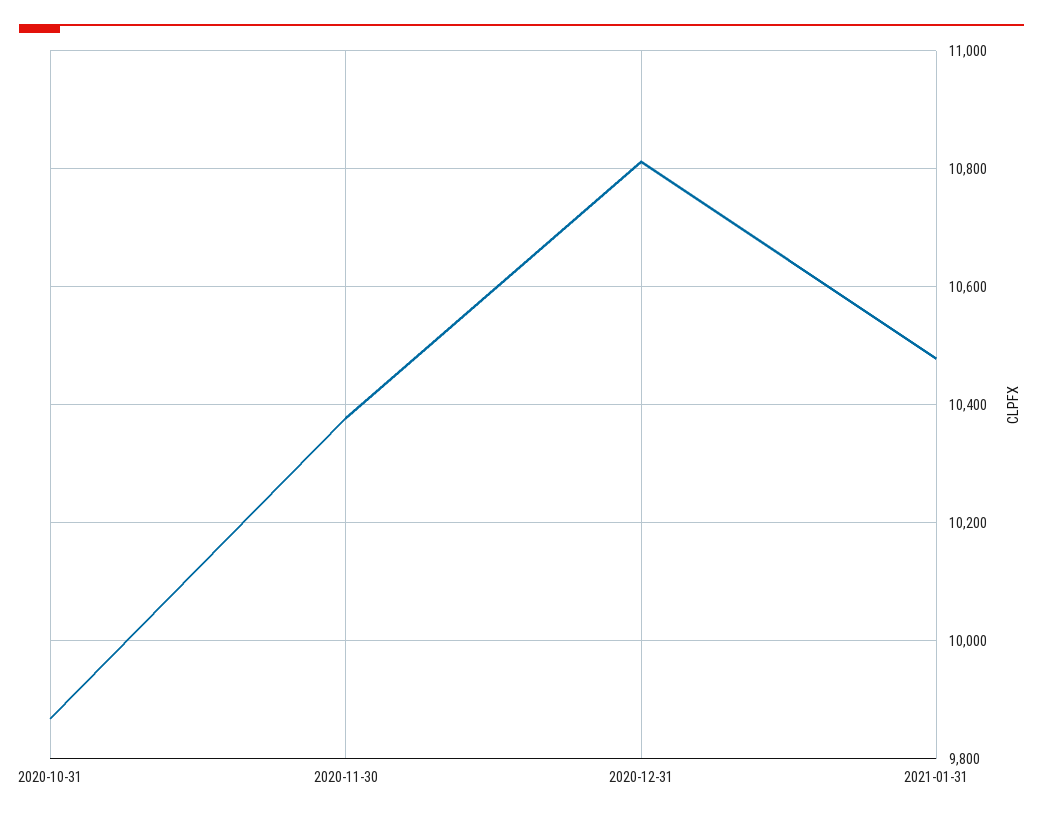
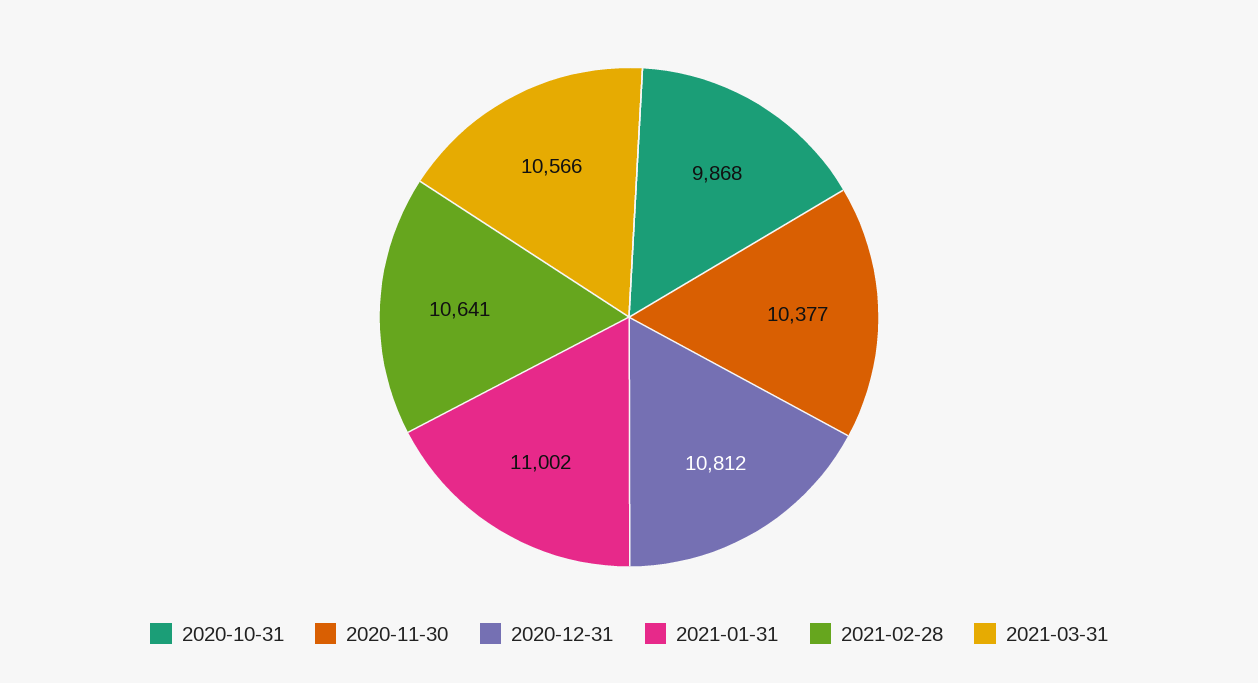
2021-01-31: 10480 -> 11002
2021-02-28: none -> 10641
2021-03-31: none -> 10566

